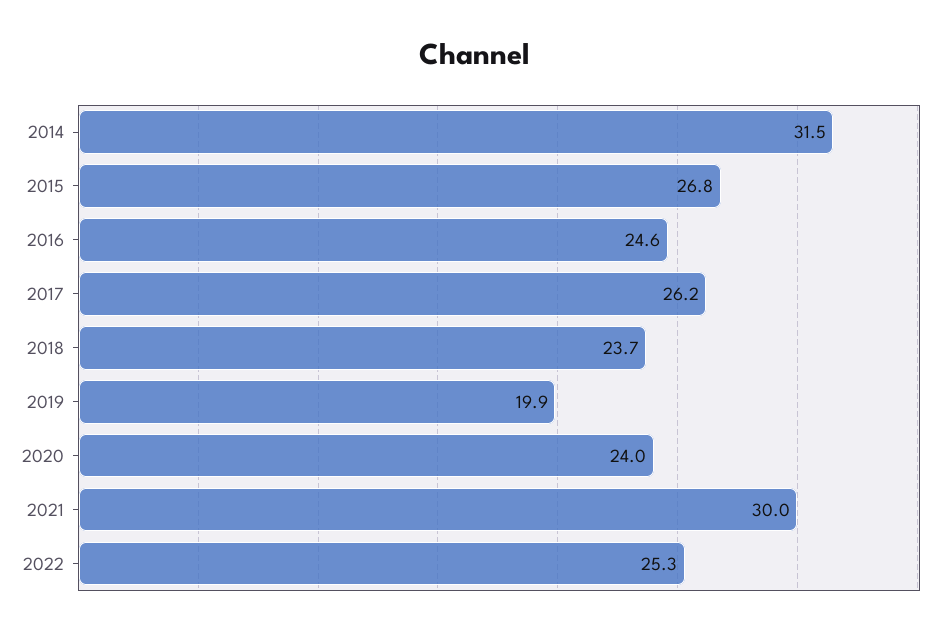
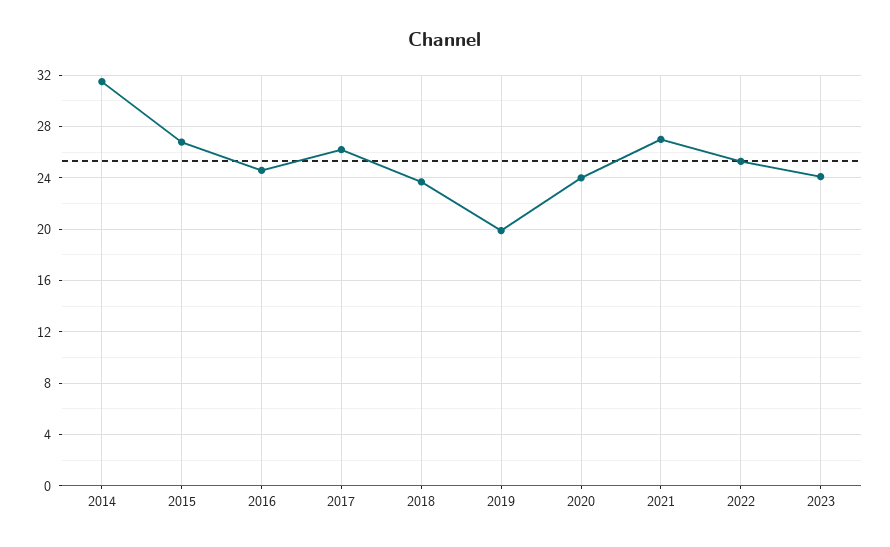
2021: 30 -> 27
2023: none -> 24

